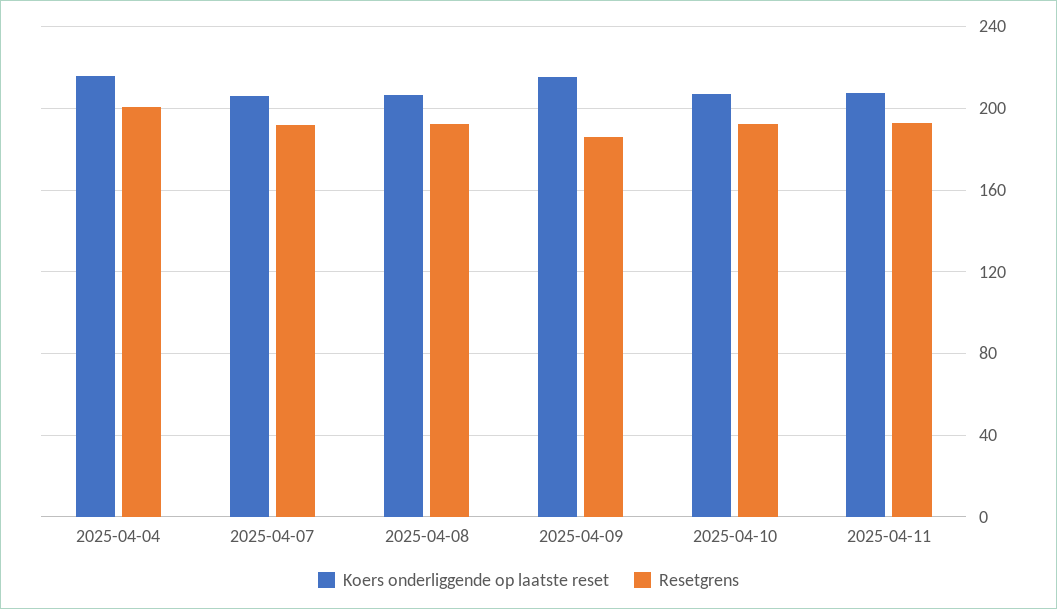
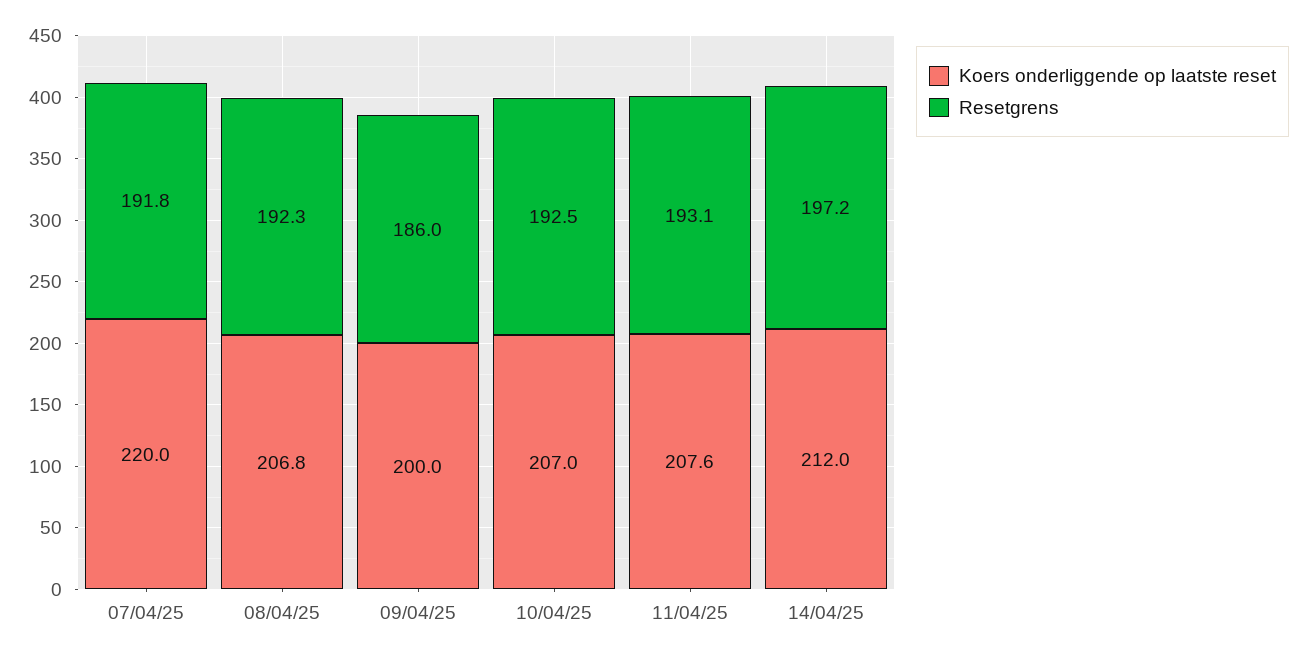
Koers onderliggende op laatste reset, 2025-04-04: 215 -> none
Resetgrens, 2025-04-04: 200 -> none
Koers onderliggende op laatste reset, 2025-04-07: 205 -> 220
Koers onderliggende op laatste reset, 2025-04-09: 215 -> 200
Koers onderliggende op laatste reset, 14/04/25: none -> 212
Resetgrens, 14/04/25: none -> 197.2

